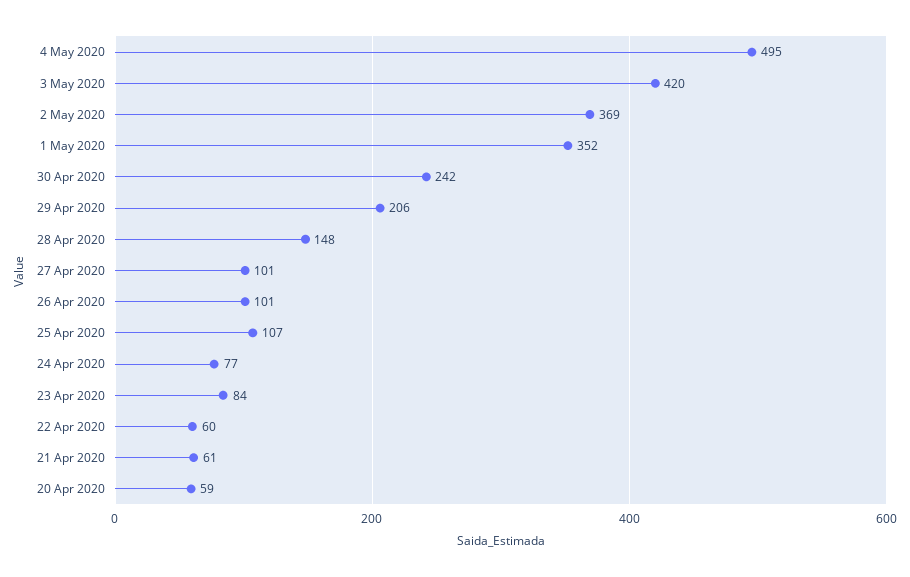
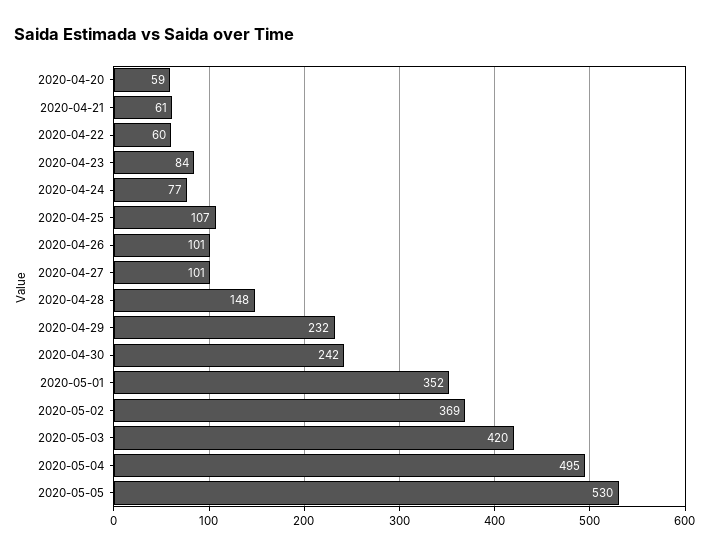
29 Apr 2020: 206 -> 232
2020-05-05: none -> 530

